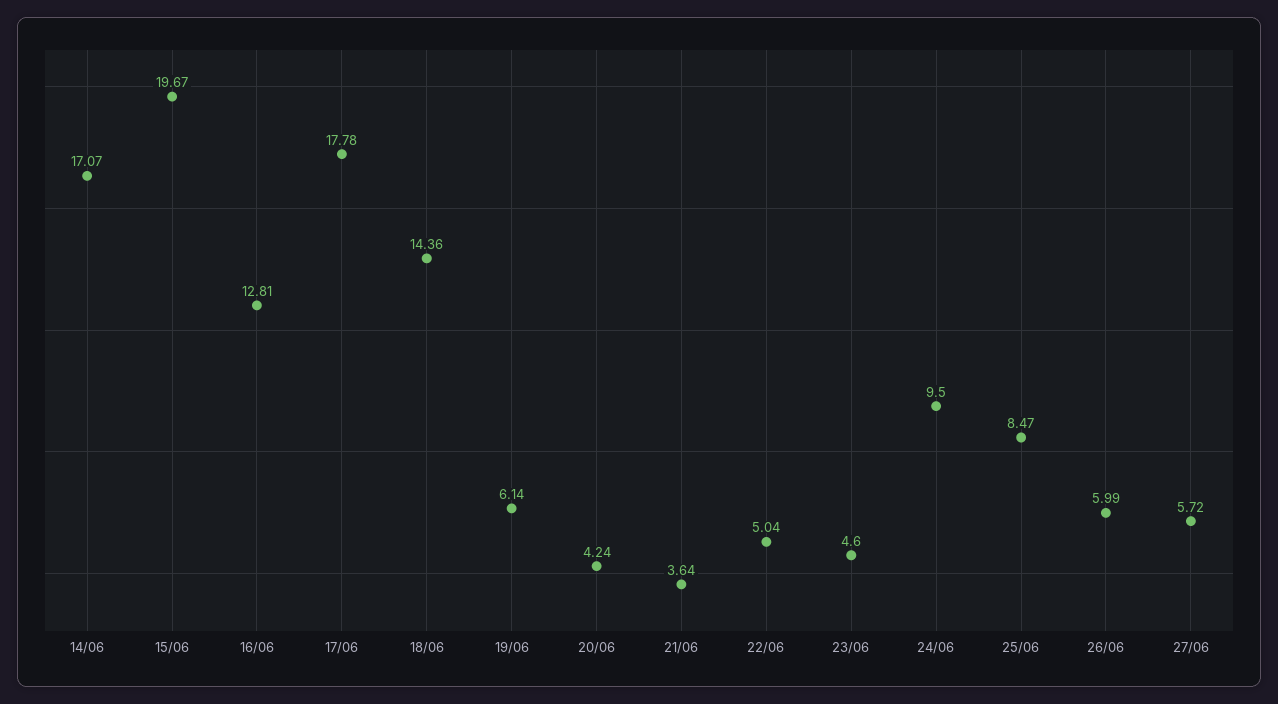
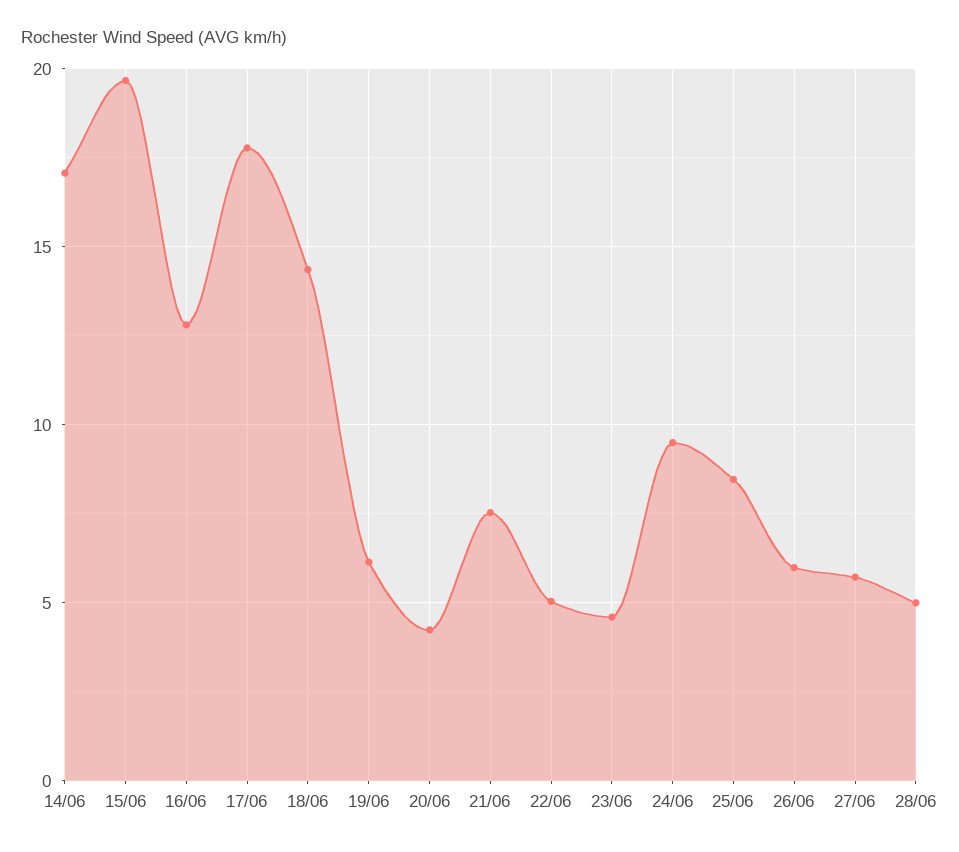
21/06: 3.64 -> 7.5
28/06: none -> 5

